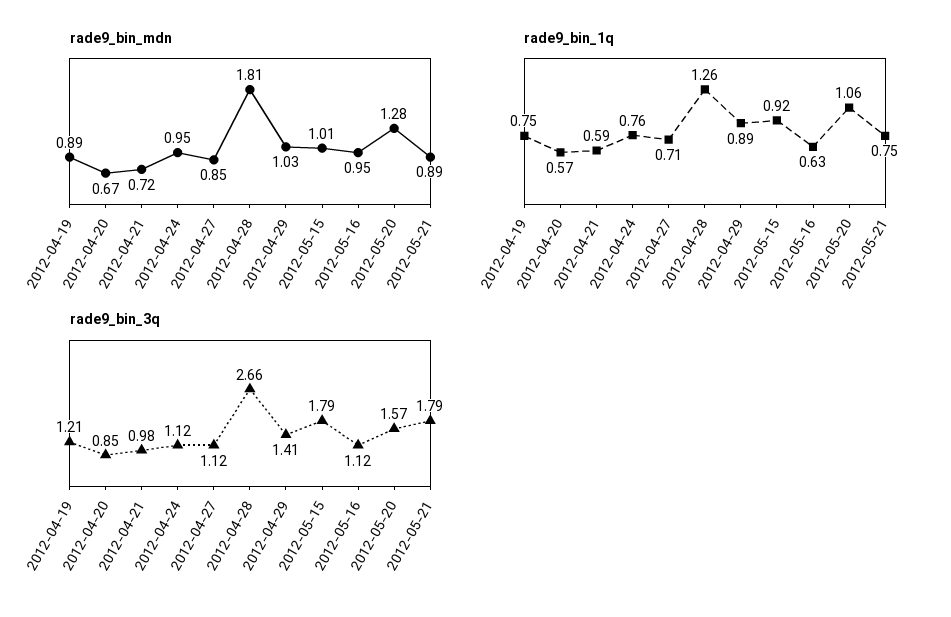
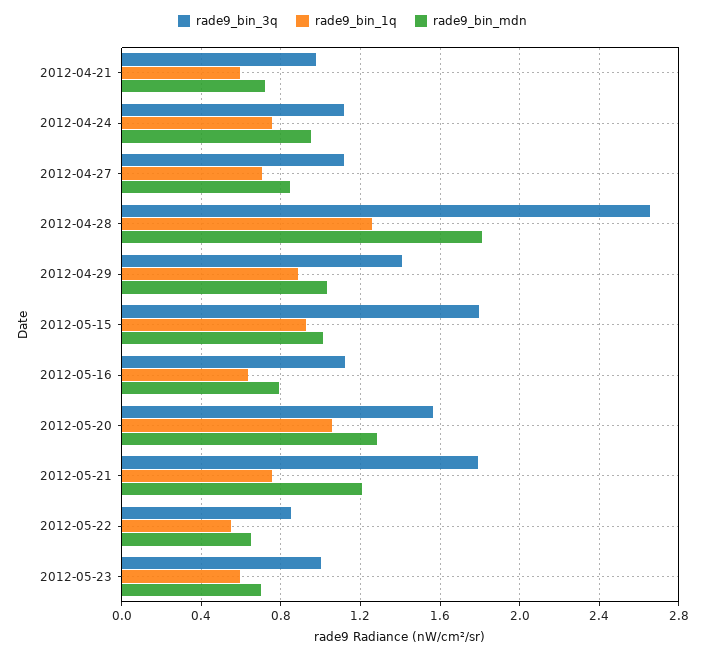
rade9_bin_mdn, 2012-04-19: 0.89 -> none
rade9_bin_mdn, 2012-04-20: 0.67 -> none
rade9_bin_mdn, 2012-05-16: 0.95 -> 0.8
rade9_bin_mdn, 2012-05-21: 0.89 -> 1.2
rade9_bin_1q, 2012-04-19: 0.75 -> none
rade9_bin_1q, 2012-04-20: 0.57 -> none
rade9_bin_3q, 2012-04-19: 1.21 -> none
rade9_bin_3q, 2012-04-20: 0.85 -> none
rade9_bin_3q, 2012-05-22: none -> 0.85
rade9_bin_1q, 2012-05-22: none -> 0.55
rade9_bin_mdn, 2012-05-22: none -> 0.65
rade9_bin_3q, 2012-05-23: none -> 1
rade9_bin_1q, 2012-05-23: none -> 0.6
rade9_bin_mdn, 2012-05-23: none -> 0.7

